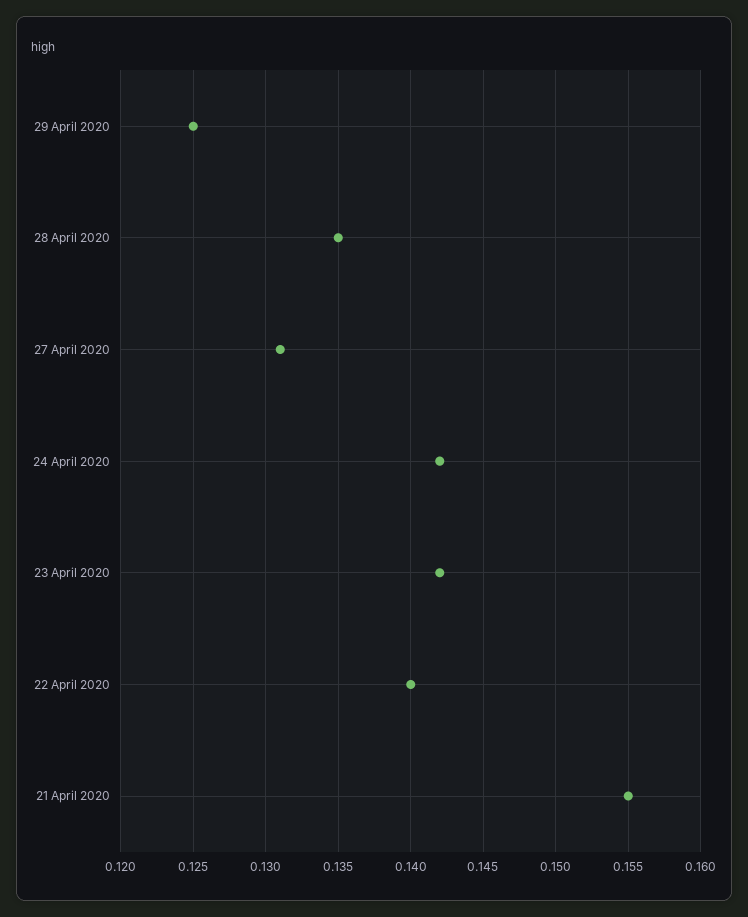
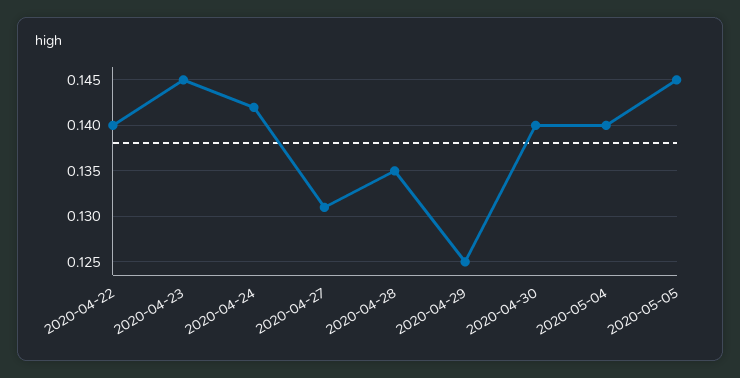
23 April 2020: 0.142 -> 0.145
21 April 2020: 0.155 -> none
2020-04-30: none -> 0.14
2020-05-04: none -> 0.14
2020-05-05: none -> 0.145

